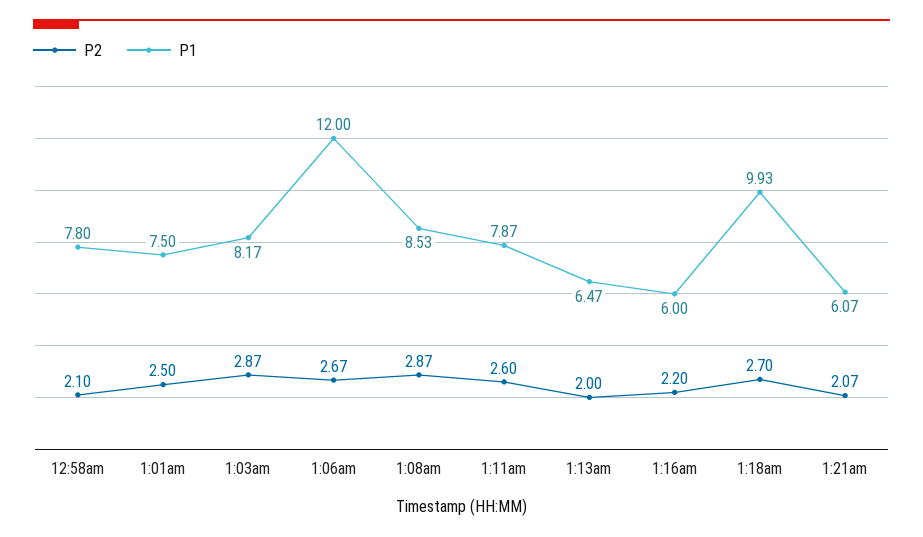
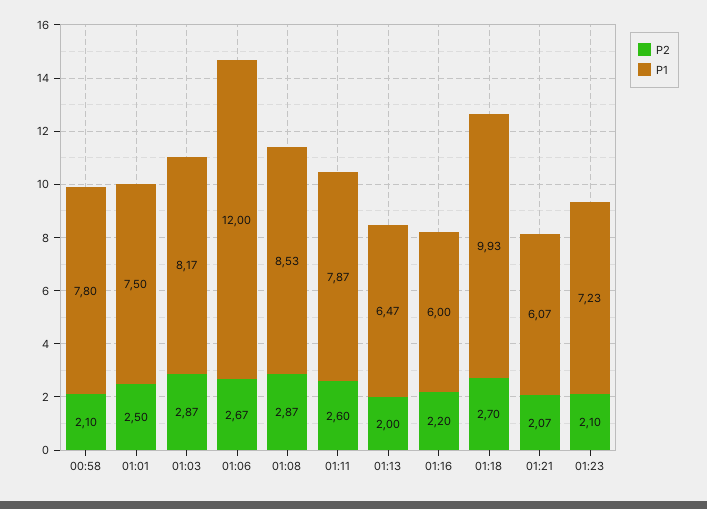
P2, 01:23: none -> 2.1
P1, 01:23: none -> 7.23

